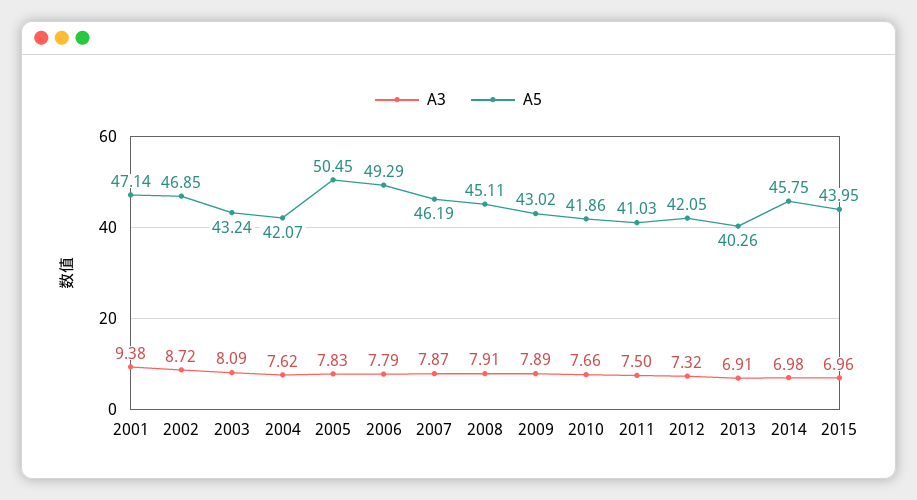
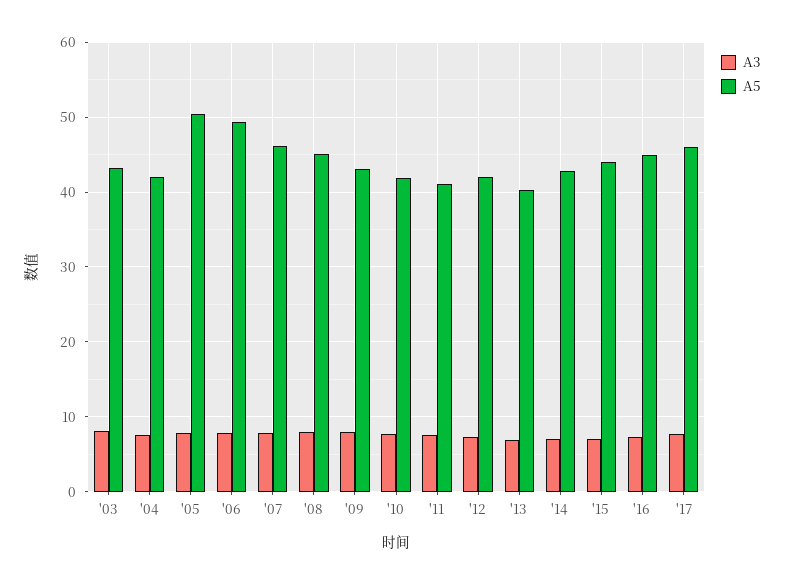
A3, 2001: 9.38 -> none
A5, 2001: 47.14 -> none
A3, 2002: 8.72 -> none
A5, 2002: 46.85 -> none
A5, 2014: 45.75 -> 43
A3, '16: none -> 7
A5, '16: none -> 45
A3, '17: none -> 8
A5, '17: none -> 46

